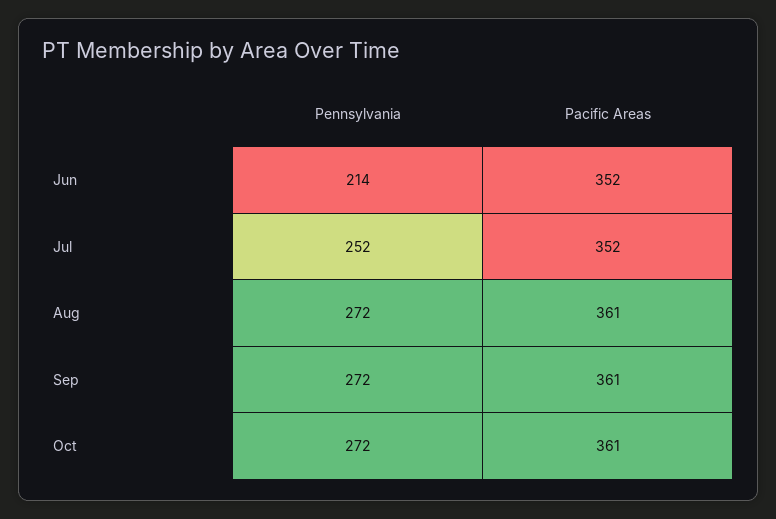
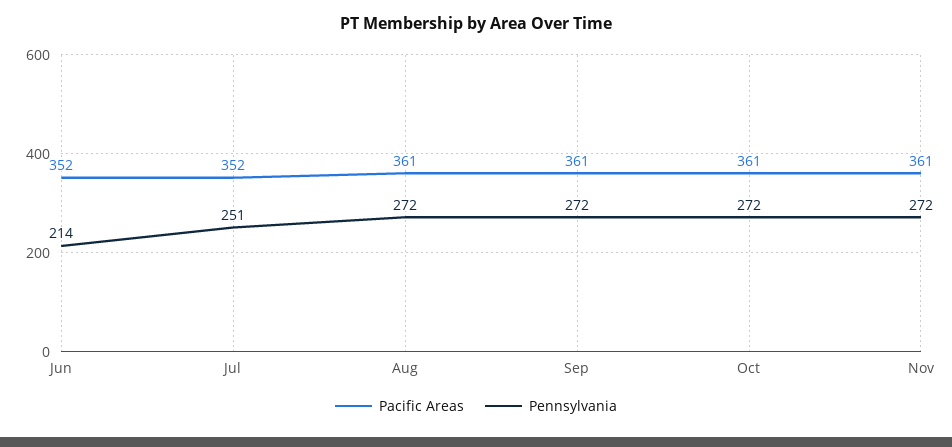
Pennsylvania, Jul: 252 -> 251
Pacific Areas, Nov: none -> 361
Pennsylvania, Nov: none -> 272

